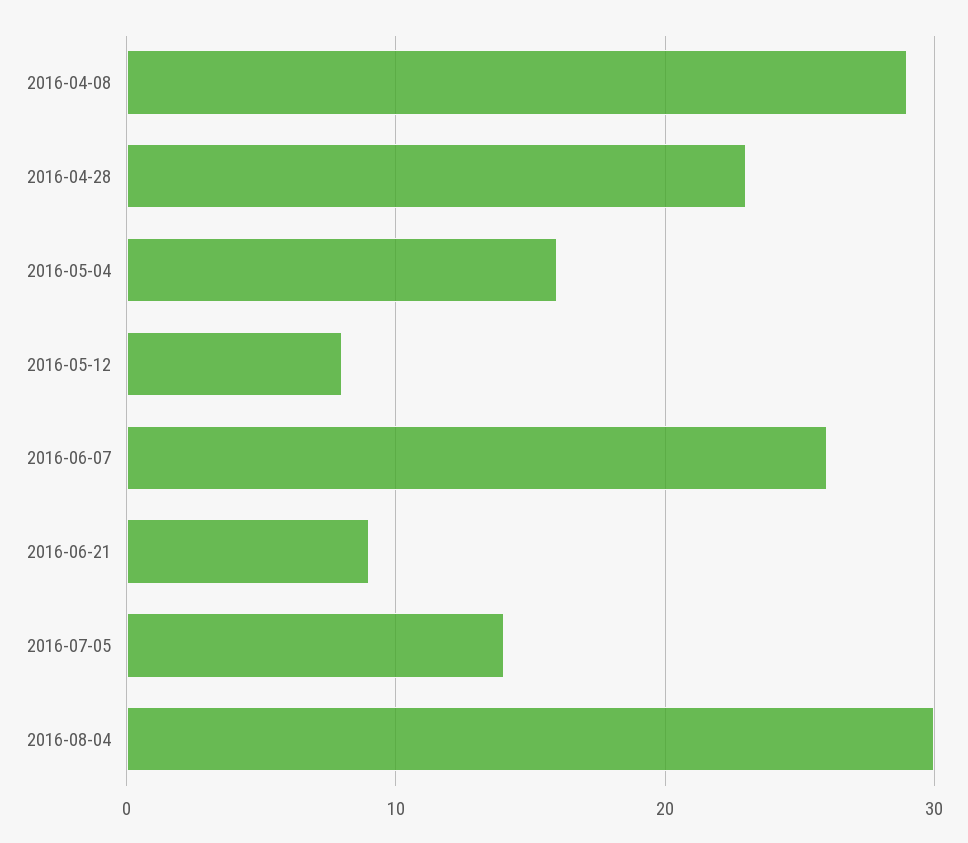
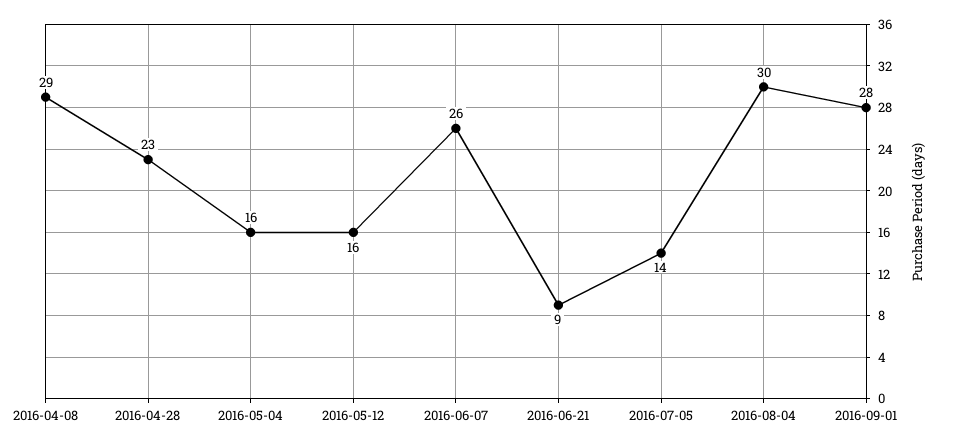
2016-05-12: 8 -> 16
2016-09-01: none -> 28

